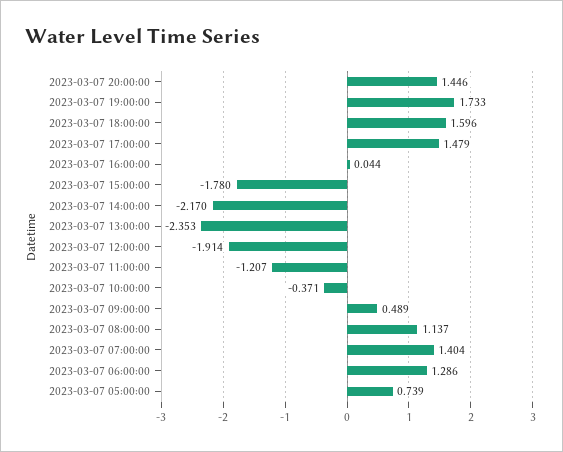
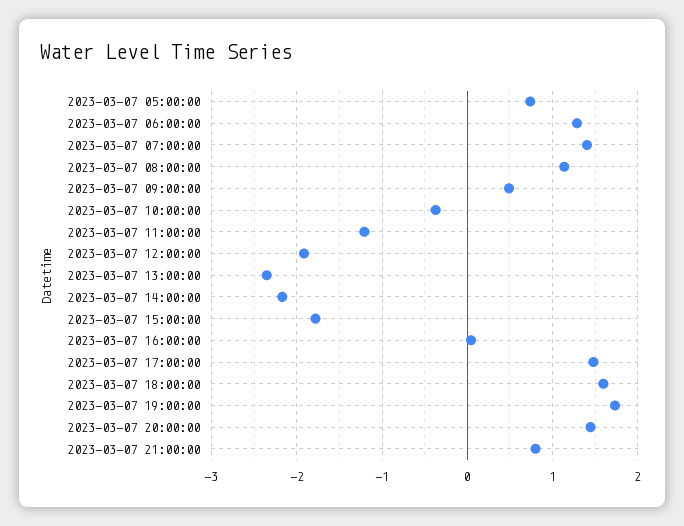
2023-03-07 21:00:00: none -> 0.8

